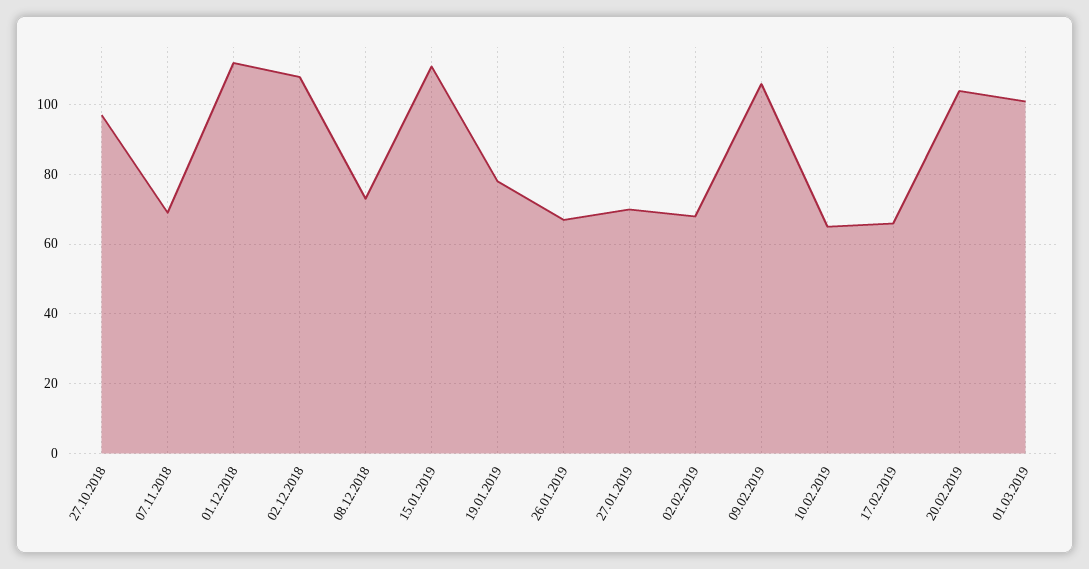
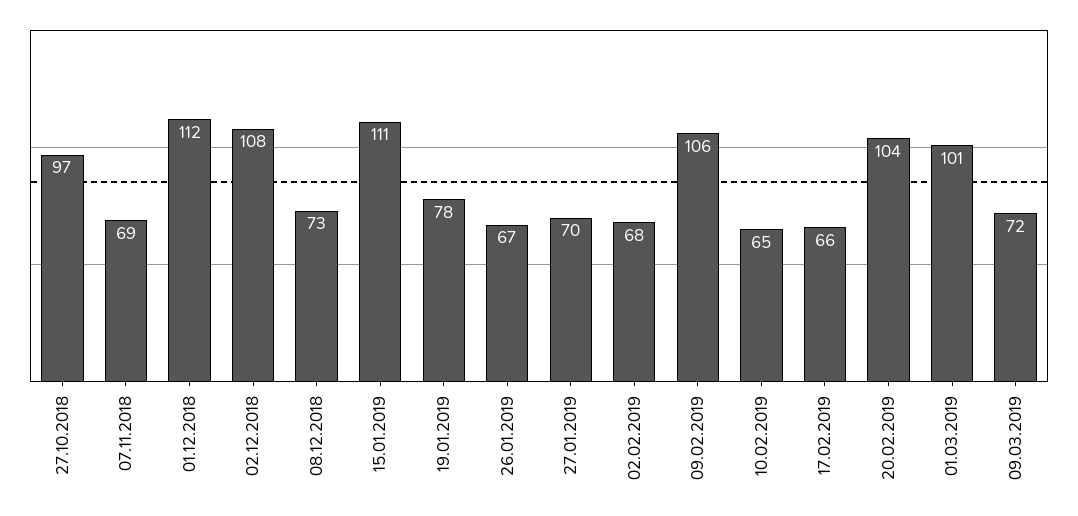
09.03.2019: none -> 72

